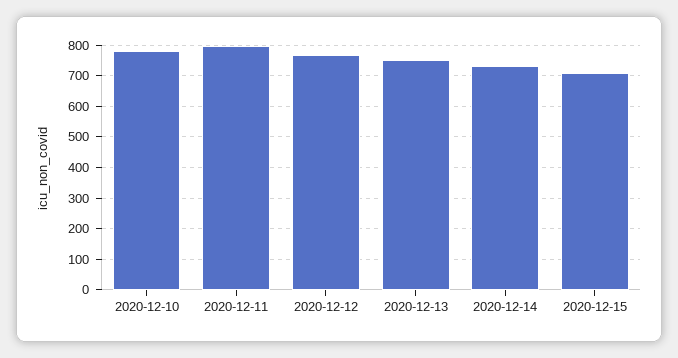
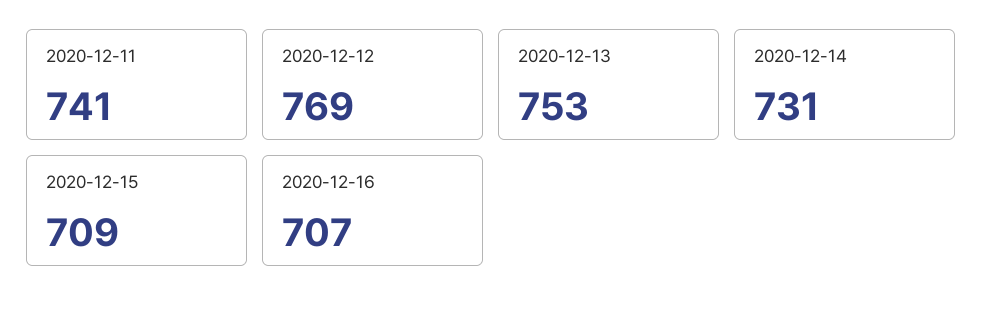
2020-12-10: 780 -> none
2020-12-11: 800 -> 741
2020-12-16: none -> 707

